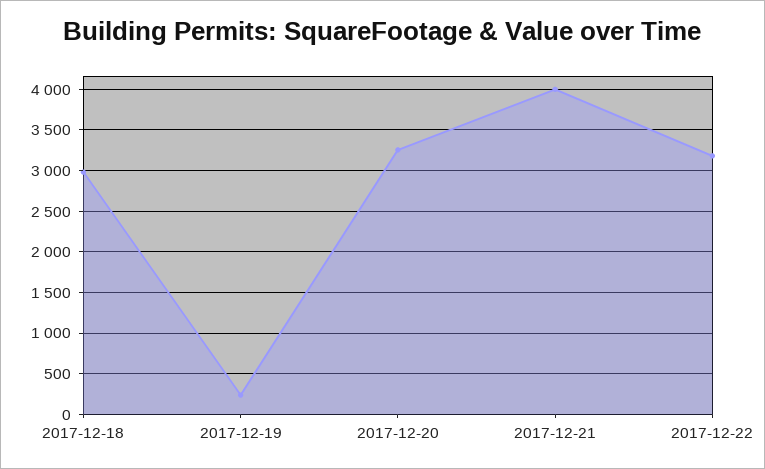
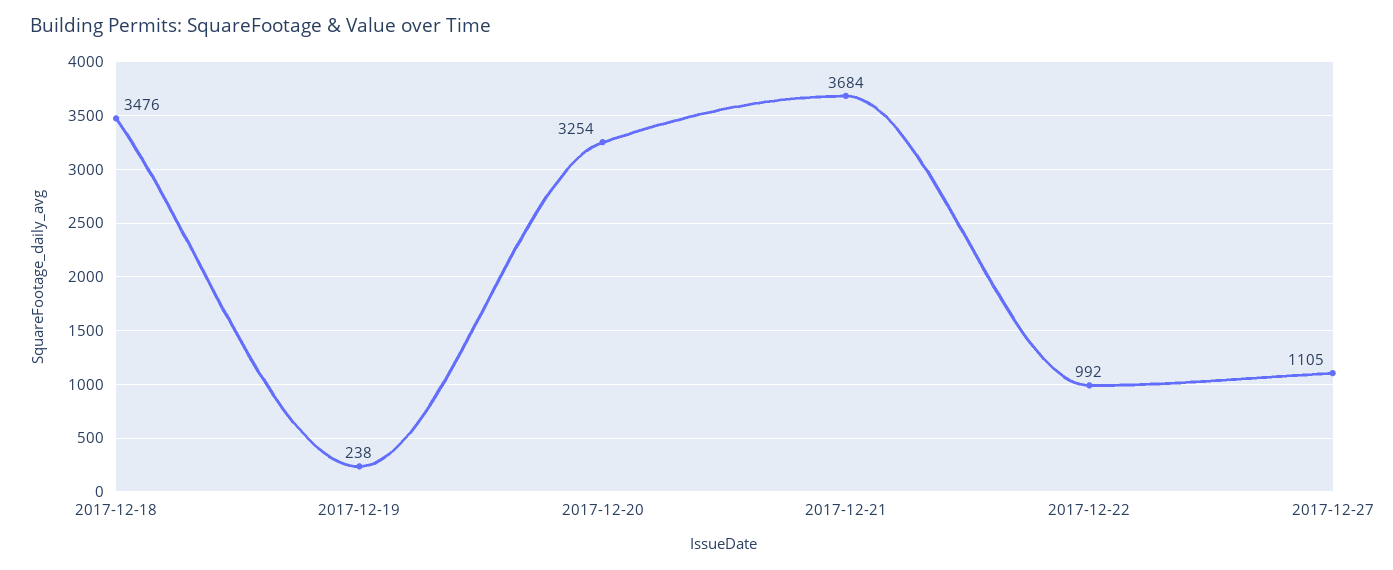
2017-12-18: 3000 -> 3476
2017-12-21: 4000 -> 3684
2017-12-22: 3200 -> 992
2017-12-27: none -> 1105

